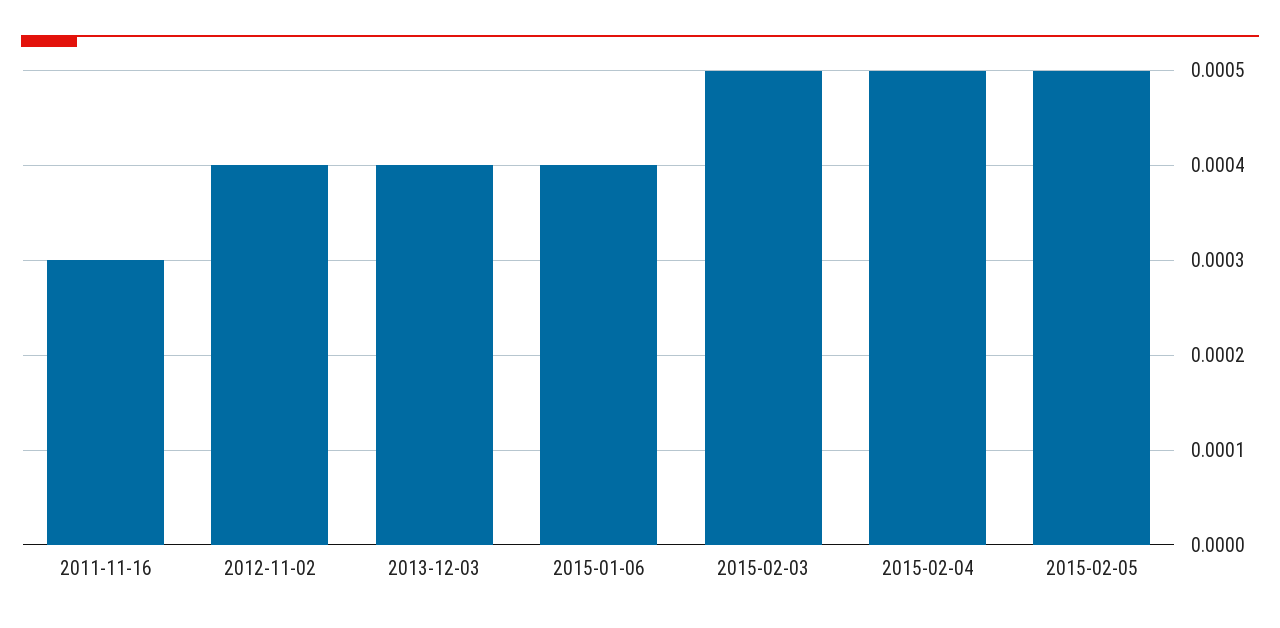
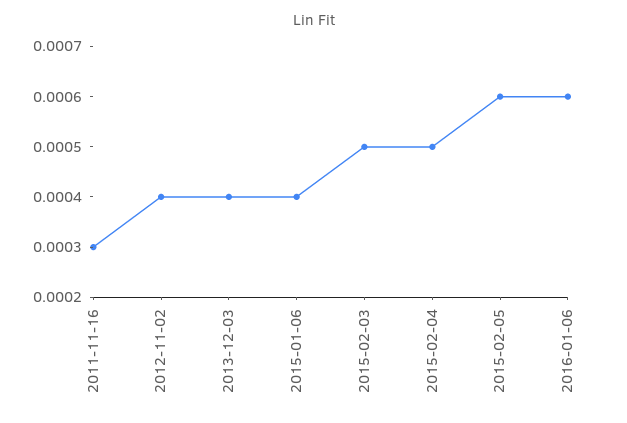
2015-02-05: 0.0005 -> 0.0006
2016-01-06: none -> 0.0006

